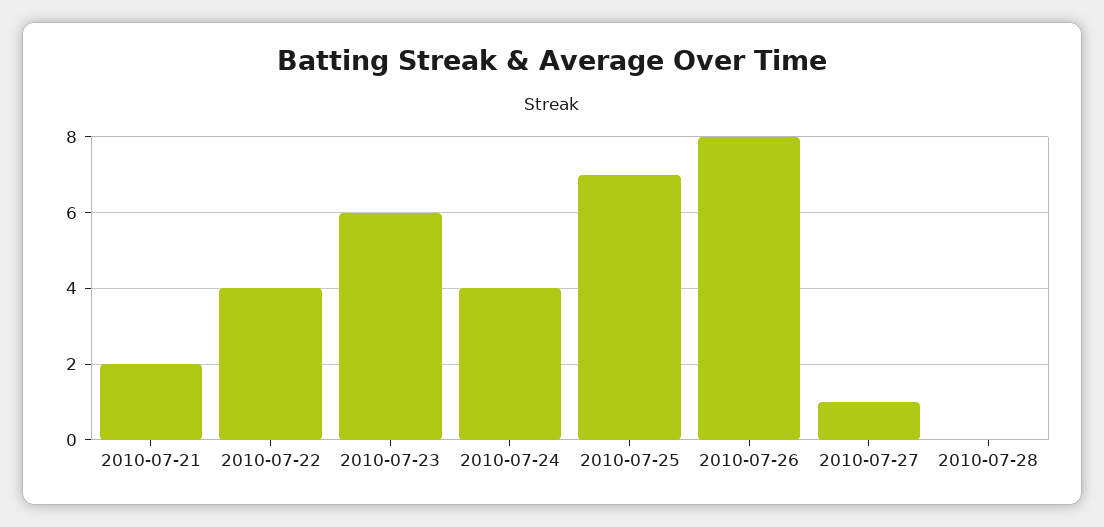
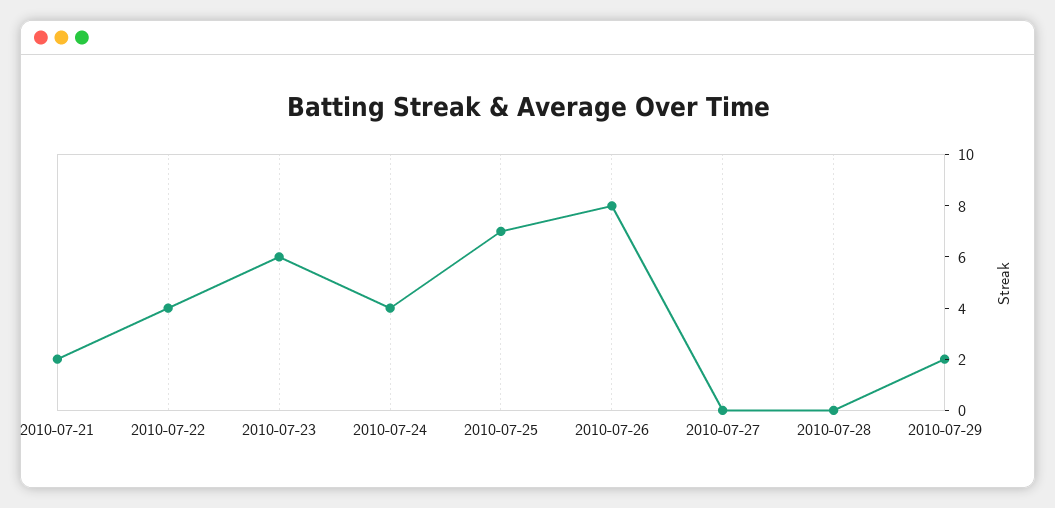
2010-07-27: 1 -> 0
2010-07-29: none -> 2

